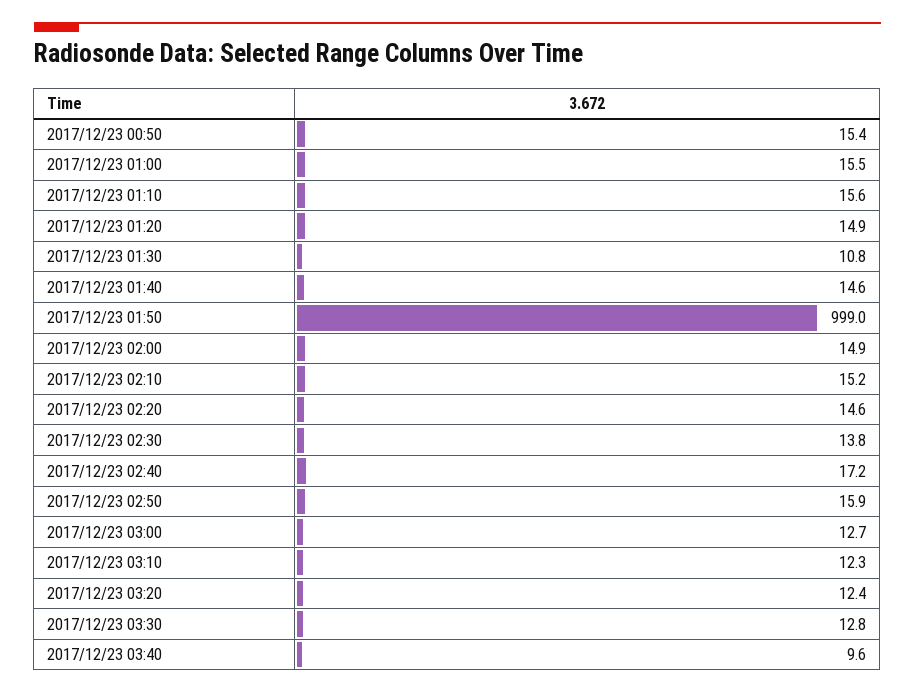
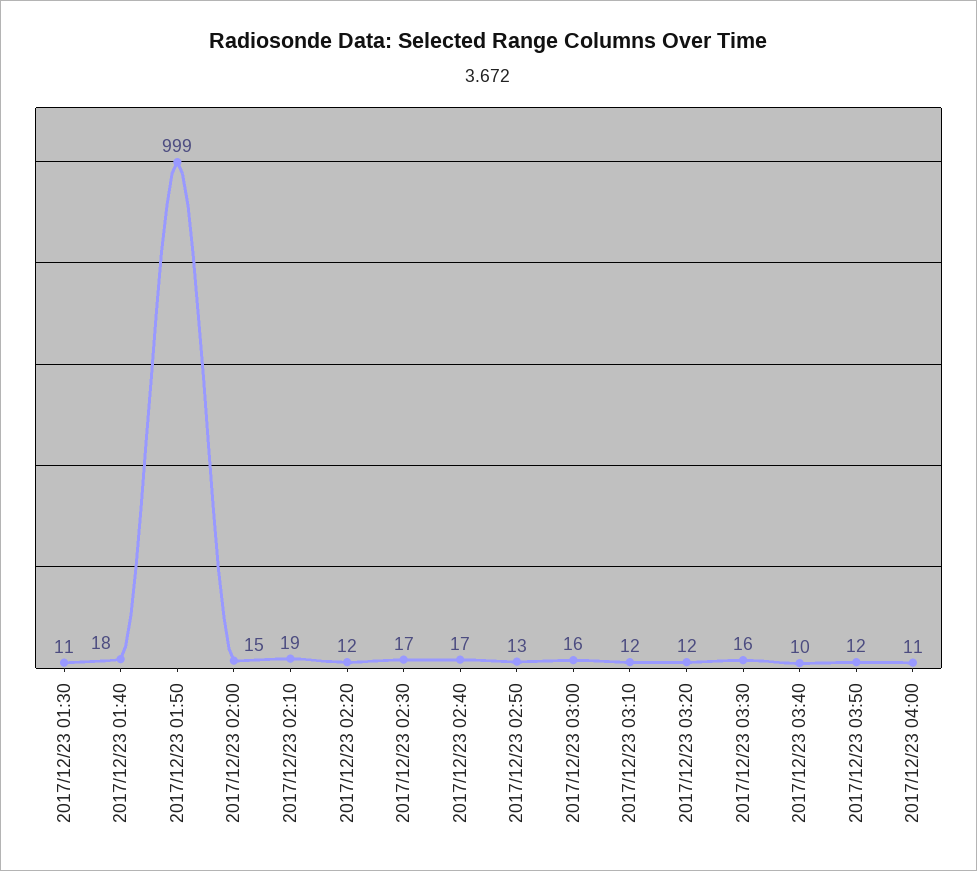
2017/12/23 00:50: 15.4 -> none
2017/12/23 01:00: 15.5 -> none
2017/12/23 01:10: 15.6 -> none
2017/12/23 01:20: 14.9 -> none
2017/12/23 01:40: 14.6 -> 18
2017/12/23 02:10: 15.2 -> 19
2017/12/23 02:20: 14.6 -> 12
2017/12/23 02:30: 13.8 -> 17
2017/12/23 02:50: 15.9 -> 13
2017/12/23 03:00: 12.7 -> 16
2017/12/23 03:30: 12.8 -> 16
2017/12/23 03:50: none -> 12
2017/12/23 04:00: none -> 11

